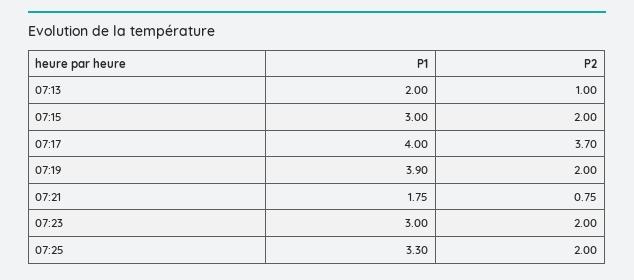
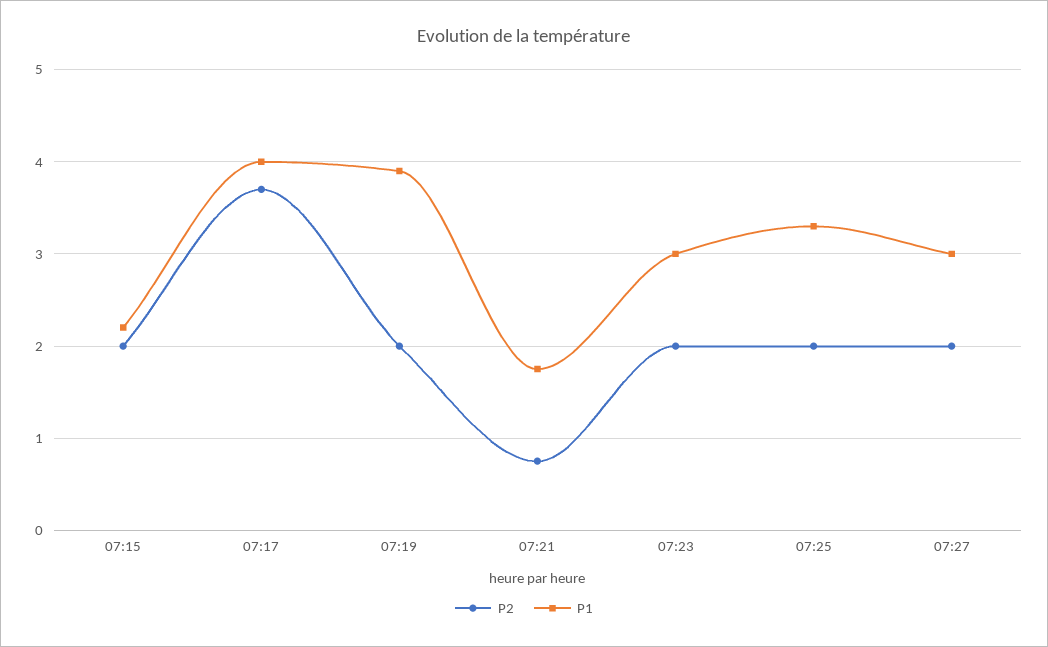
P1, 07:13: 2 -> none
P2, 07:13: 1 -> none
P1, 07:15: 3 -> 2.2
P2, 07:27: none -> 2
P1, 07:27: none -> 3

